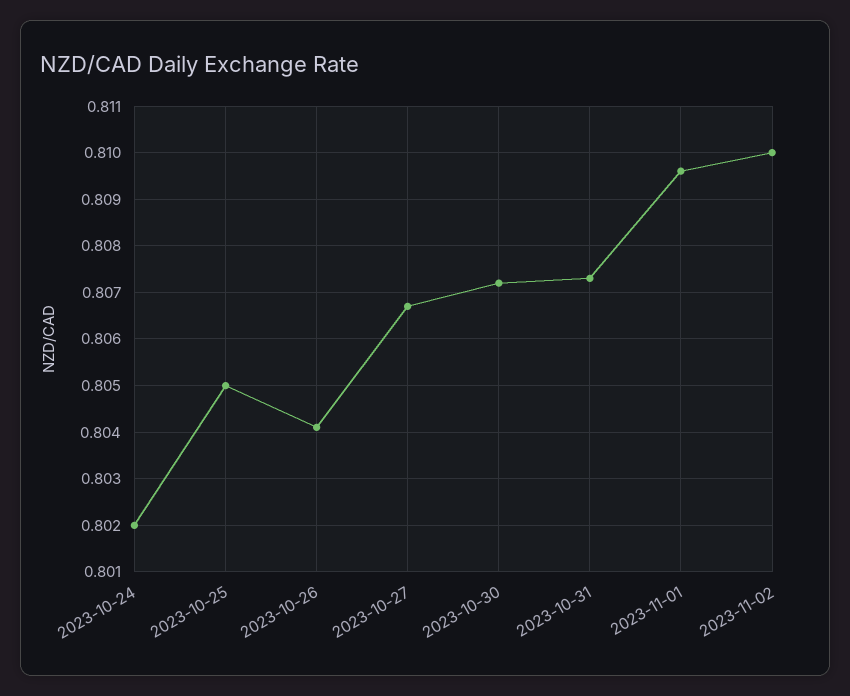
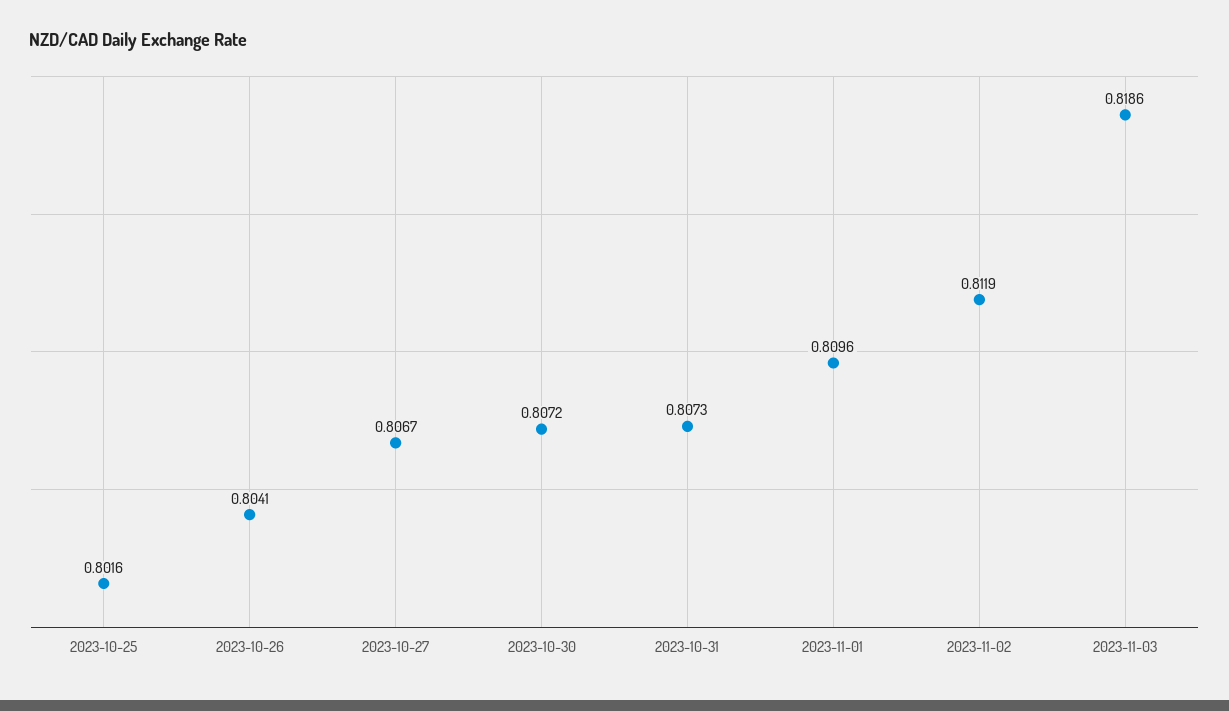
2023-10-24: 0.802 -> none
2023-10-25: 0.805 -> 0.8016
2023-11-02: 0.81 -> 0.8119
2023-11-03: none -> 0.8186

